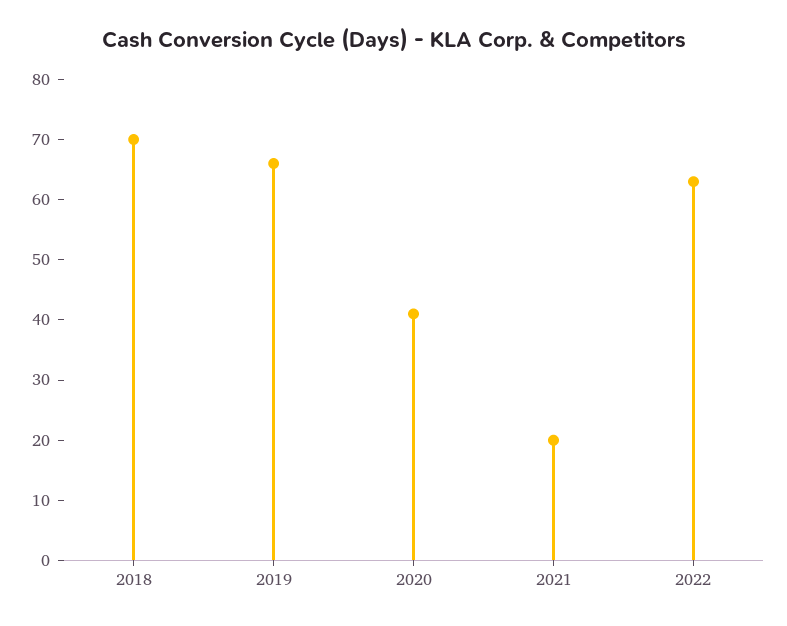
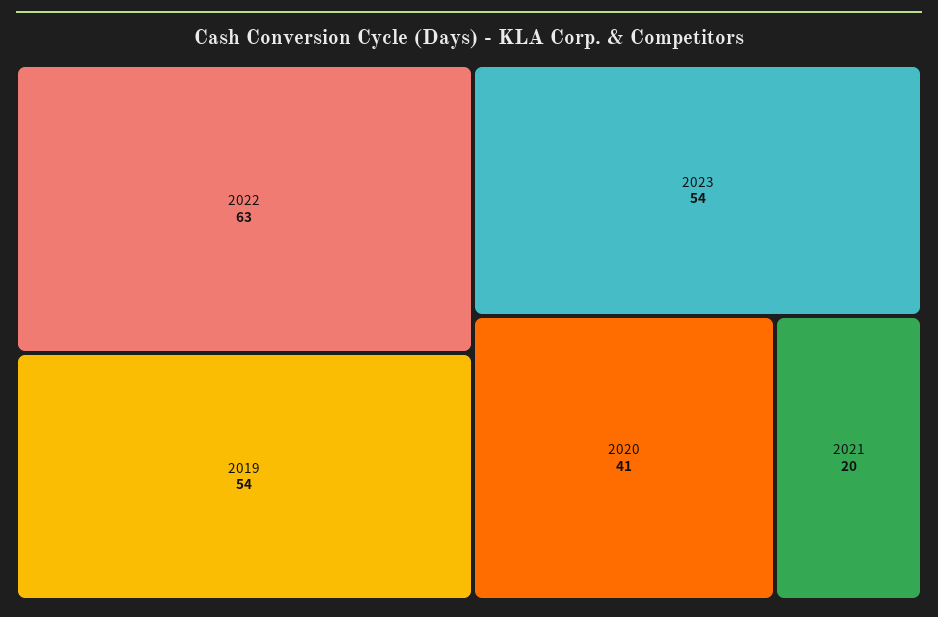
2018: 70 -> none
2019: 65 -> 54
2023: none -> 54

